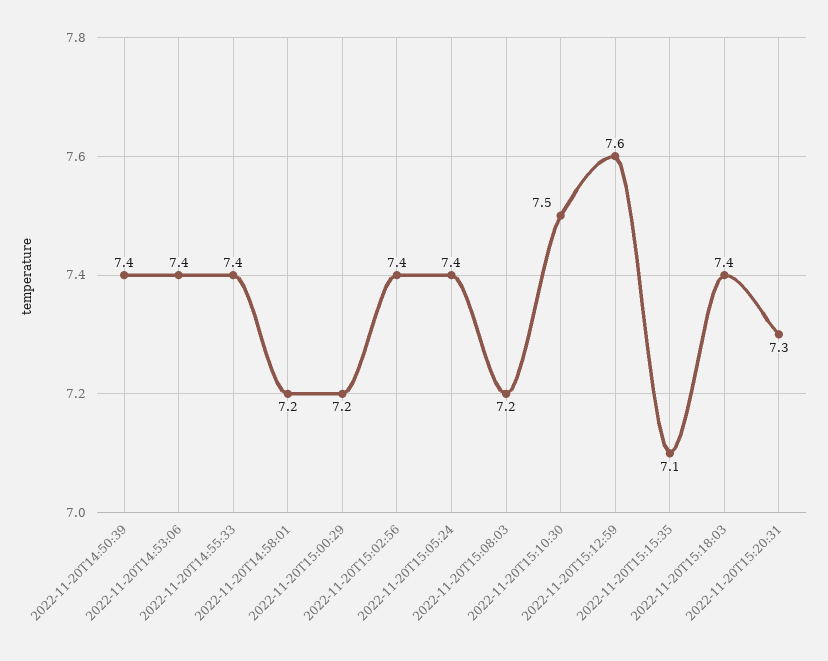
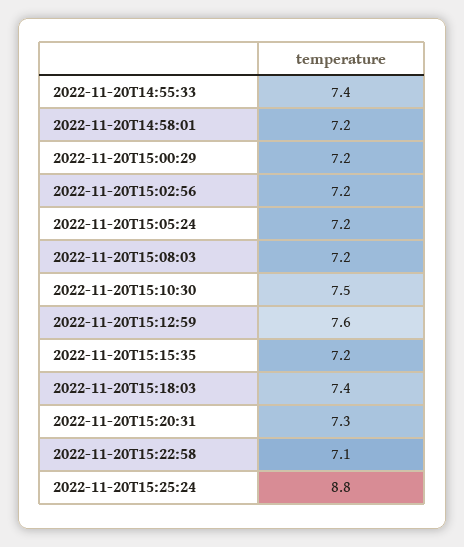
2022-11-20T14:50:39: 7.4 -> none
2022-11-20T14:53:06: 7.4 -> none
2022-11-20T15:02:56: 7.4 -> 7.2
2022-11-20T15:05:24: 7.4 -> 7.2
2022-11-20T15:15:35: 7.1 -> 7.2
2022-11-20T15:22:58: none -> 7.1
2022-11-20T15:25:24: none -> 8.8

